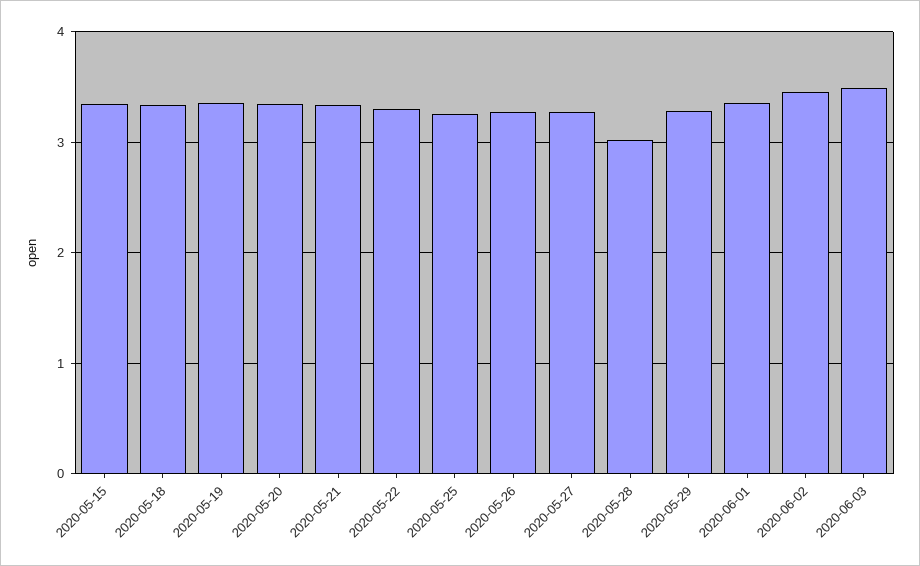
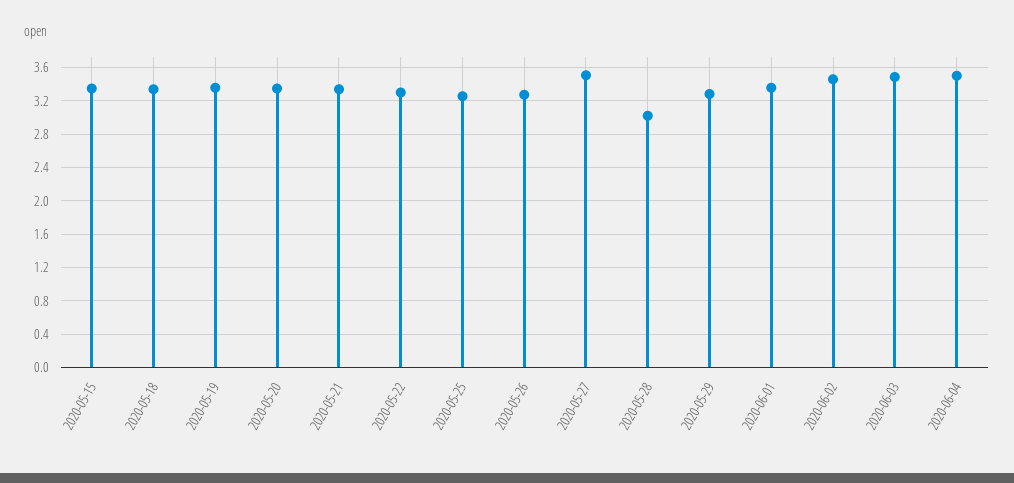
2020-05-27: 3.3 -> 3.5
2020-06-04: none -> 3.5

